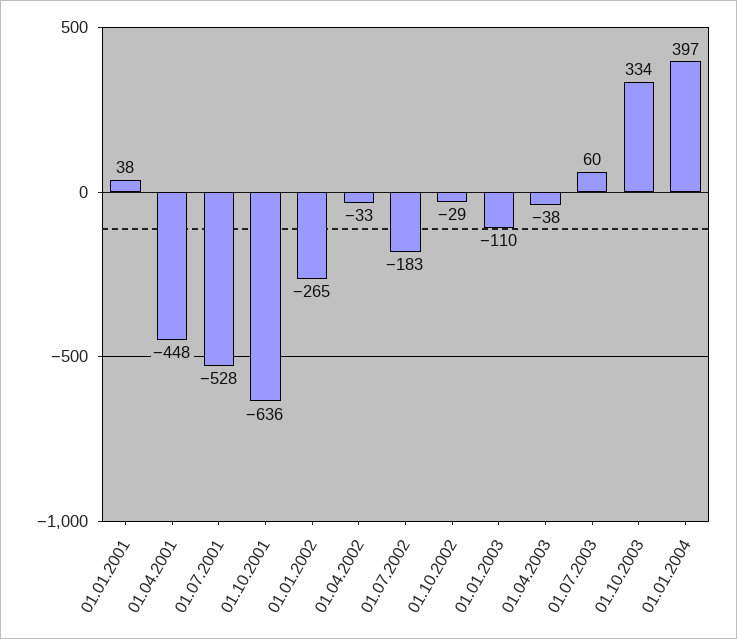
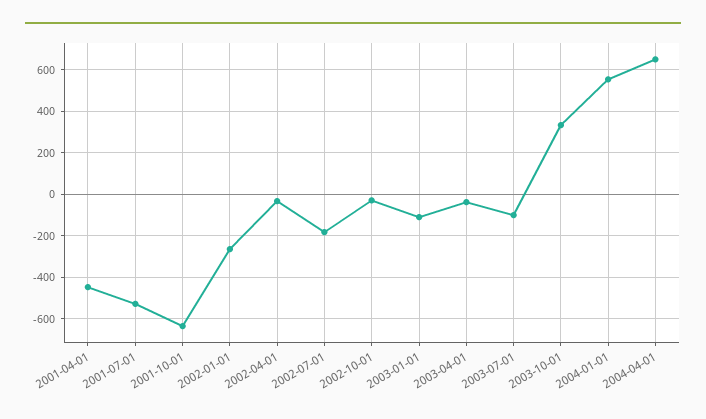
01.01.2001: 38 -> none
01.07.2003: 60 -> -100
01.01.2004: 397 -> 550
2004-04-01: none -> 650

